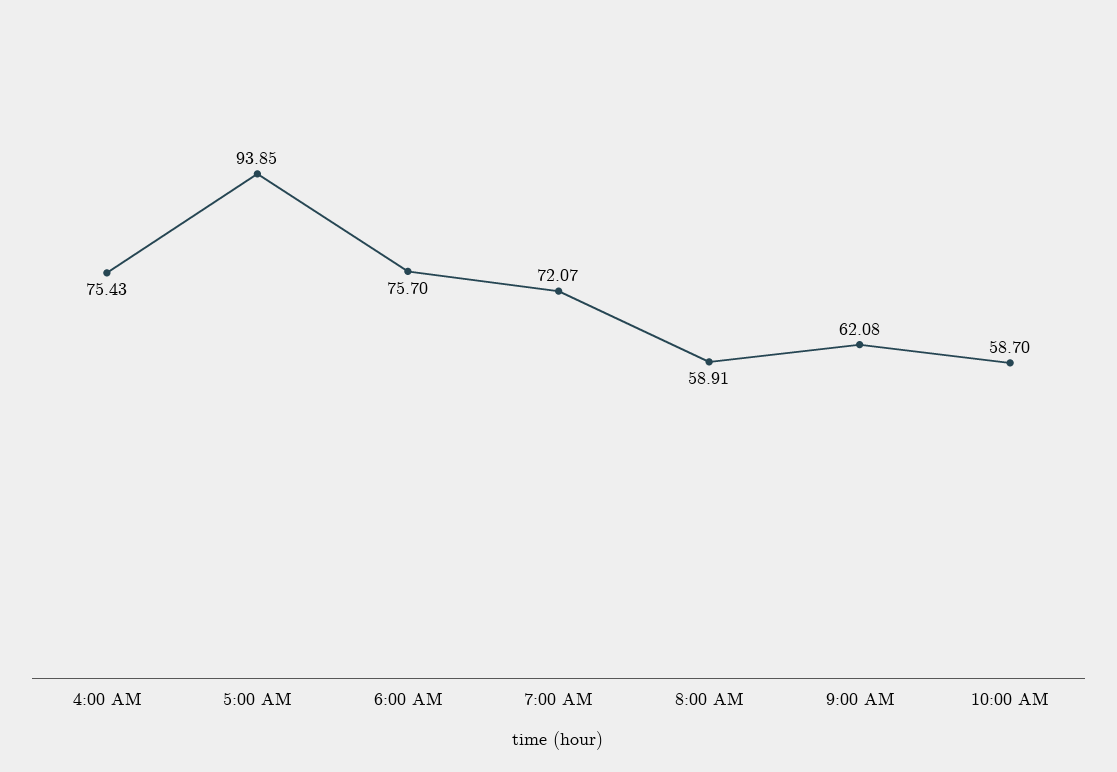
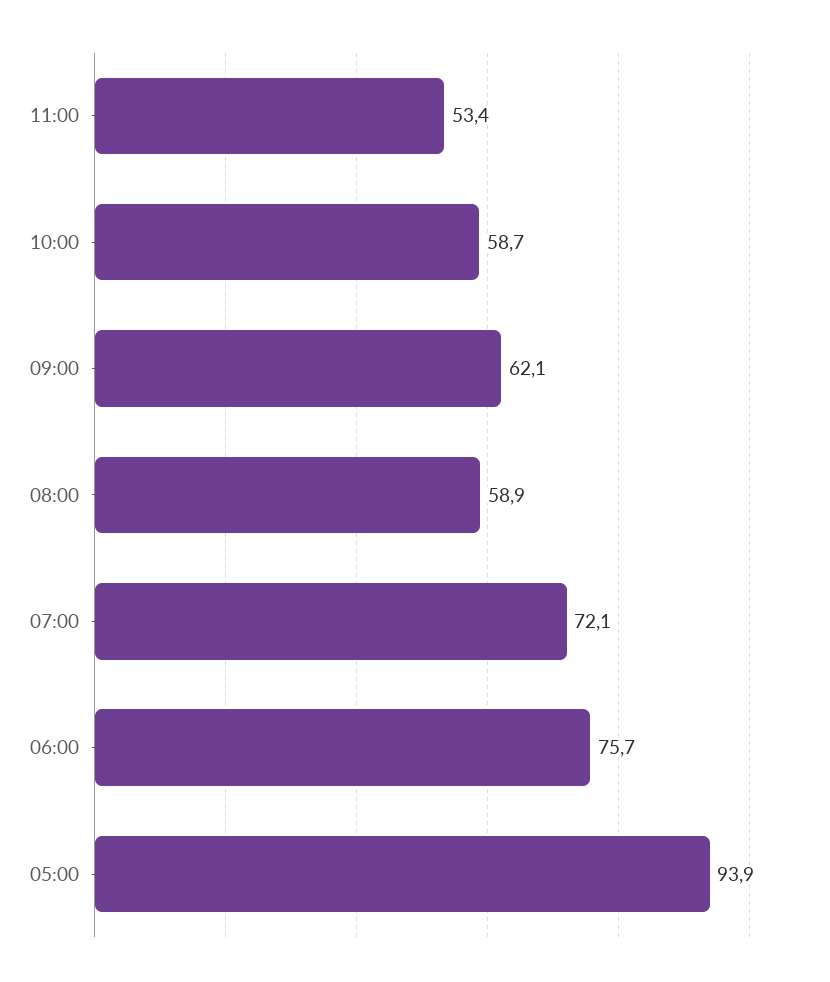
4:00 AM: 75.43 -> none
11:00: none -> 53.4

